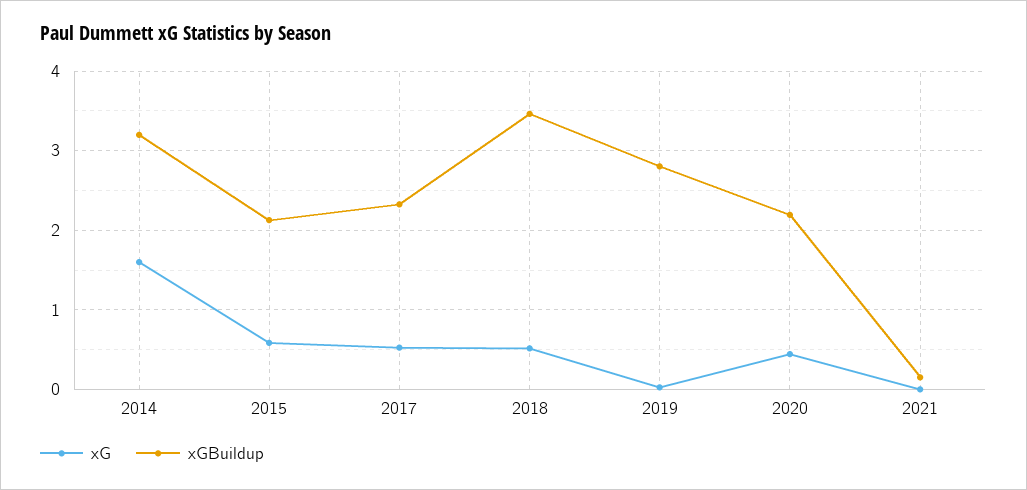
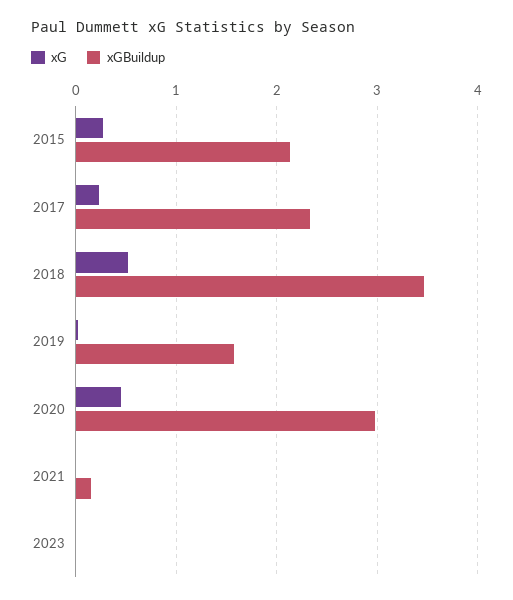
xG, 2014: 1.6 -> none
xGBuildup, 2014: 3.2 -> none
xG, 2015: 0.6 -> 0.3
xG, 2017: 0.5 -> 0.2
xGBuildup, 2019: 2.8 -> 1.6
xGBuildup, 2020: 2.2 -> 3
xG, 2023: none -> 0
xGBuildup, 2023: none -> 0

